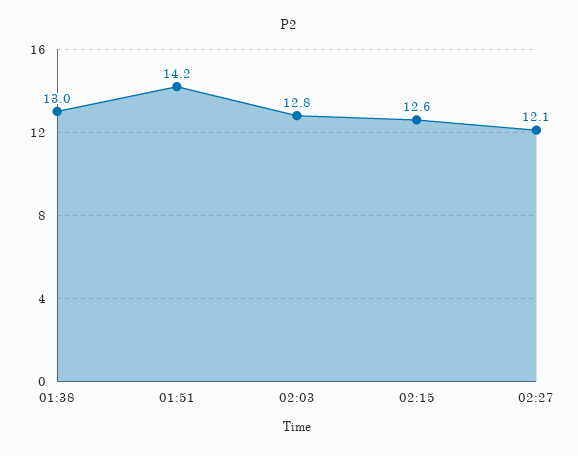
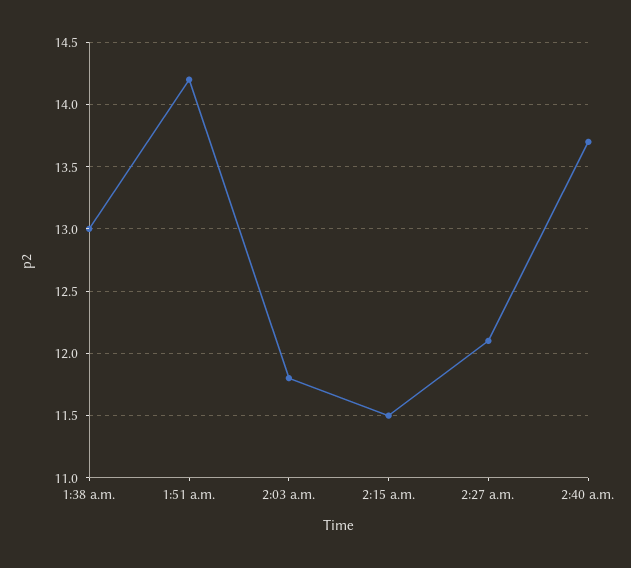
02:03: 12.8 -> 11.8
02:15: 12.6 -> 11.5
2:40 a.m.: none -> 13.7

